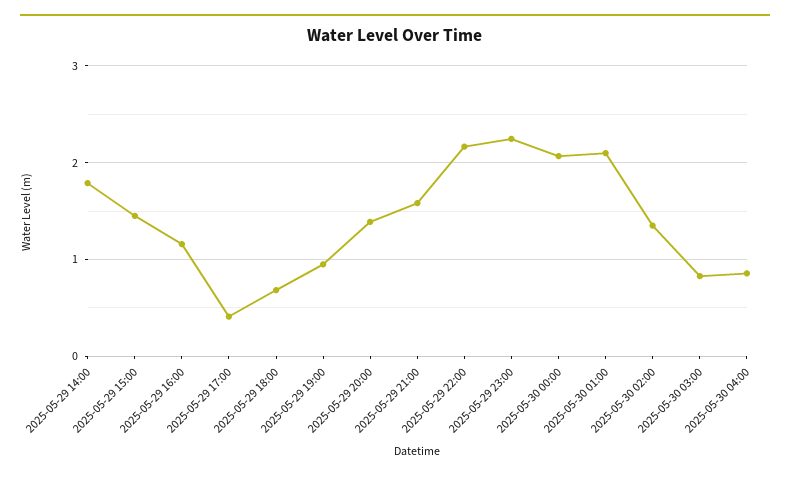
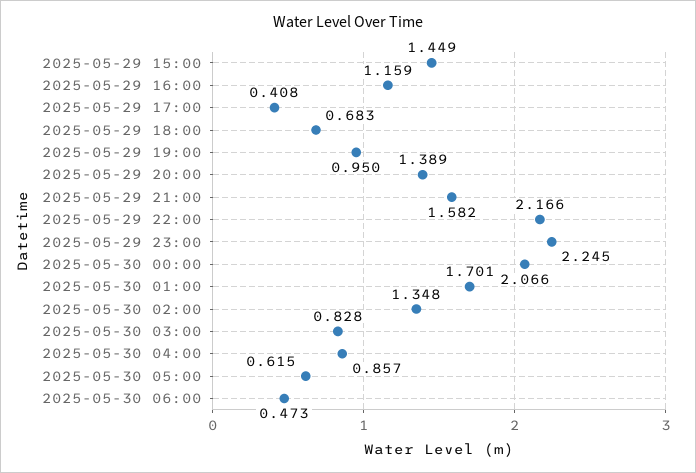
2025-05-29 14:00: 1.8 -> none
2025-05-30 01:00: 2.1 -> 1.701
2025-05-30 05:00: none -> 0.615
2025-05-30 06:00: none -> 0.473

